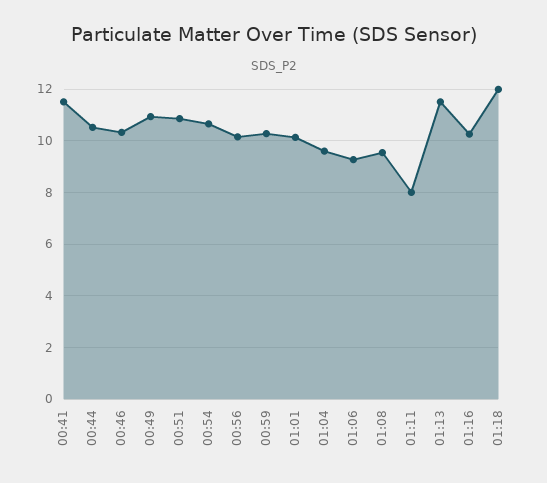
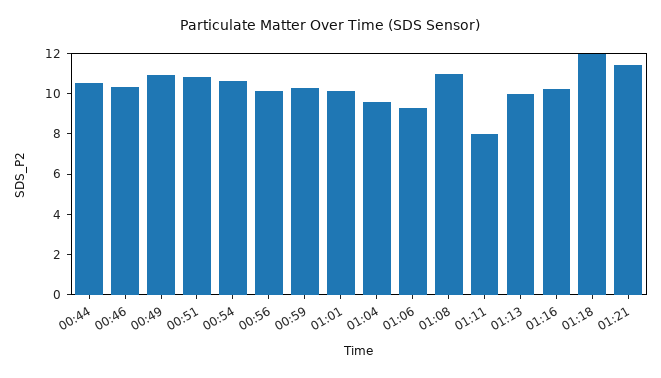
00:41: 11.5 -> none
01:08: 9.5 -> 11
01:13: 11.5 -> 10
01:21: none -> 11.5

